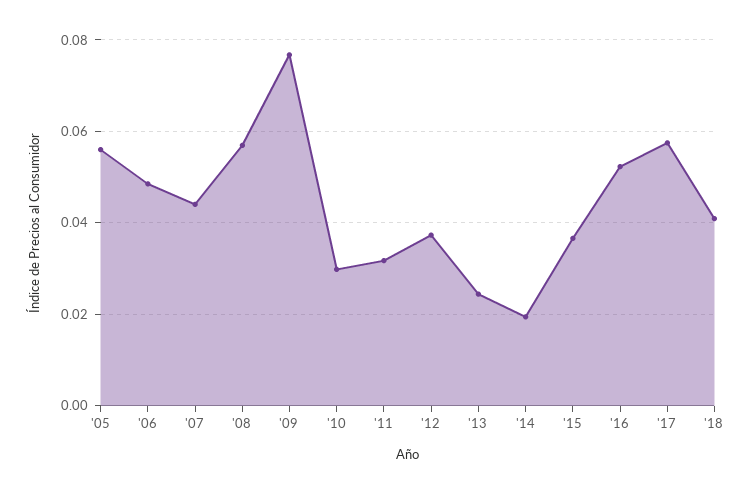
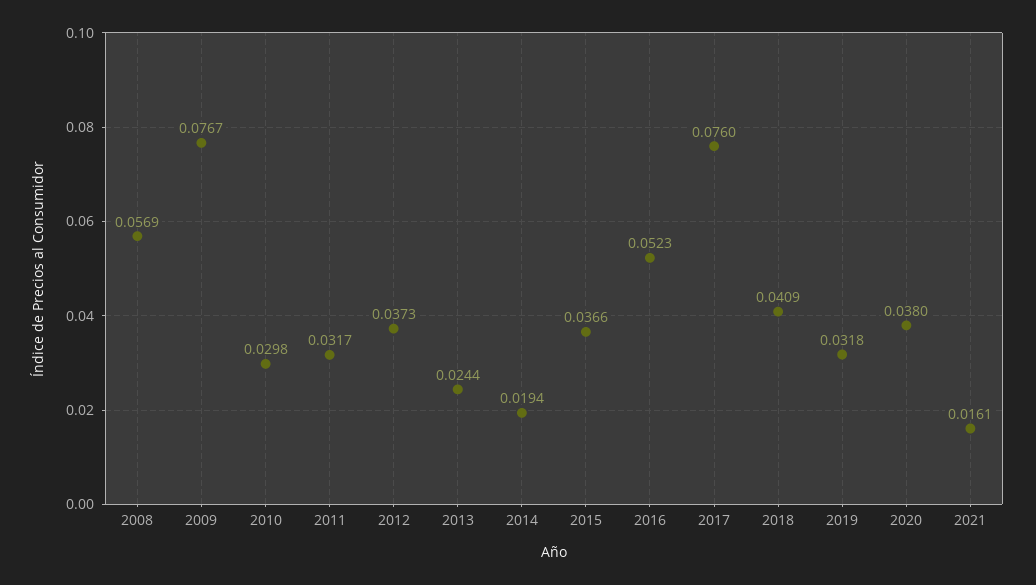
'05: 0.056 -> none
'06: 0.048 -> none
'07: 0.044 -> none
'17: 0.058 -> 0.076
2019: none -> 0.0318
2020: none -> 0.038
2021: none -> 0.0161

